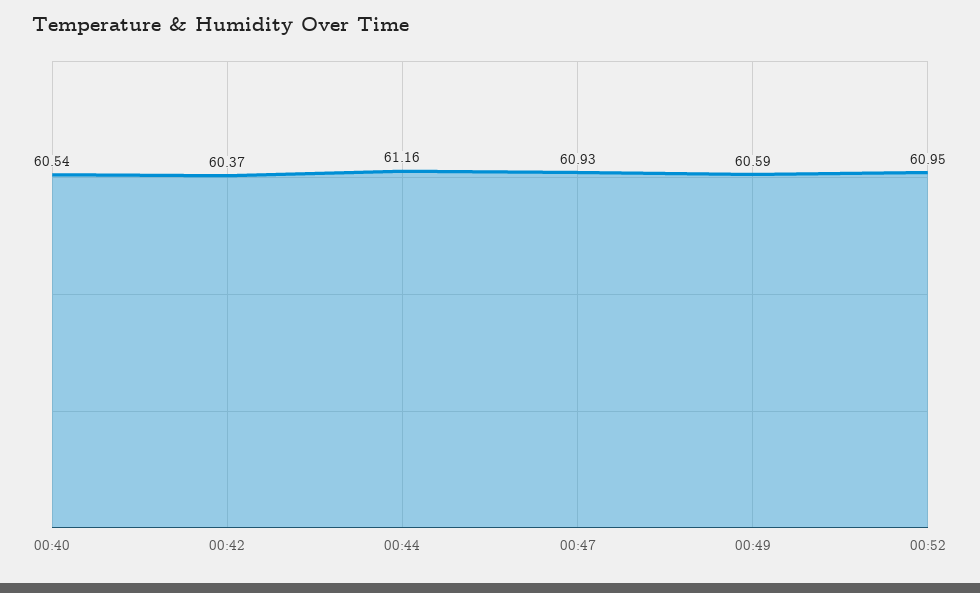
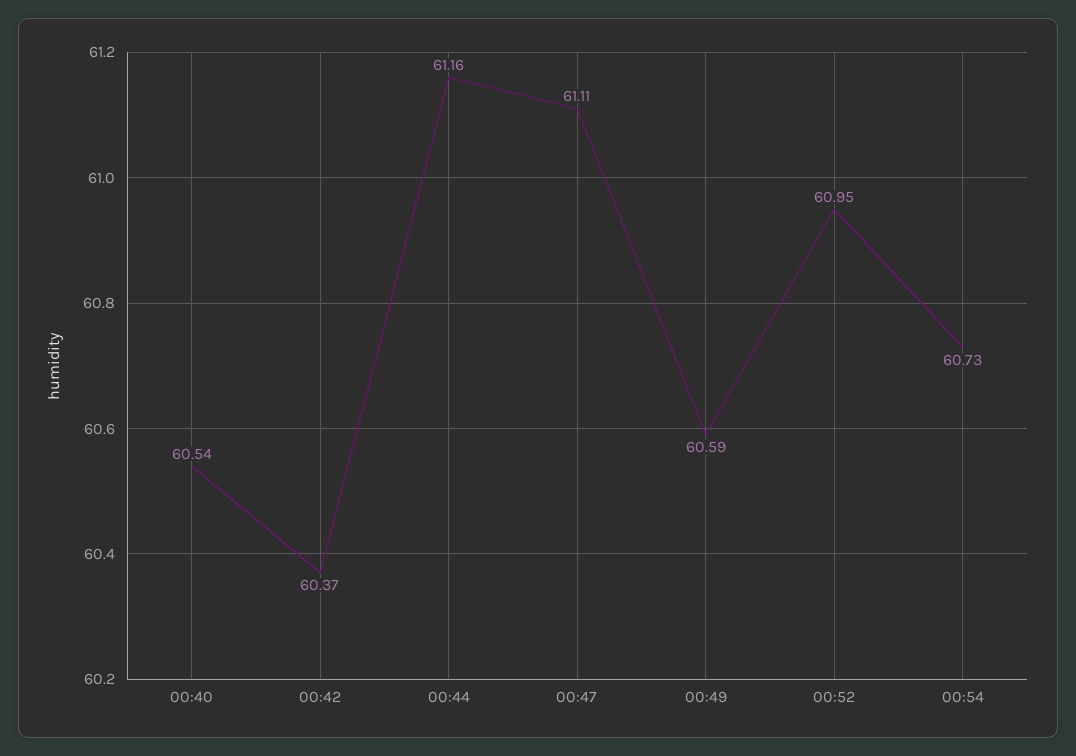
00:47: 60.93 -> 61.11
00:54: none -> 60.73

